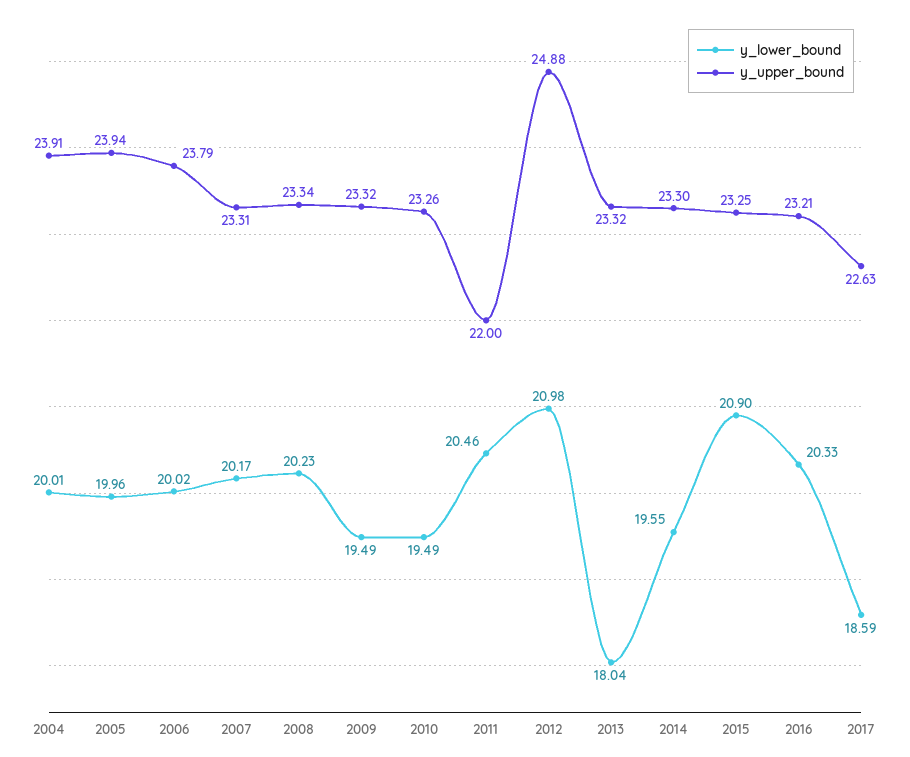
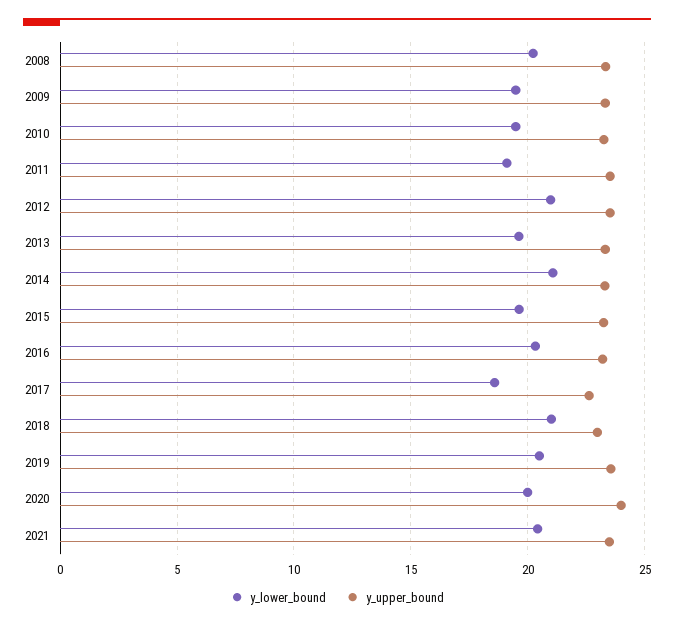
y_lower_bound, 2004: 20.01 -> none
y_upper_bound, 2004: 23.91 -> none
y_lower_bound, 2005: 19.96 -> none
y_upper_bound, 2005: 23.94 -> none
y_lower_bound, 2006: 20.02 -> none
y_upper_bound, 2006: 23.79 -> none
y_lower_bound, 2007: 20.17 -> none
y_upper_bound, 2007: 23.31 -> none
y_lower_bound, 2011: 20.46 -> 19
y_upper_bound, 2011: 22 -> 23.5
y_upper_bound, 2012: 24.88 -> 23.5
y_lower_bound, 2013: 18.04 -> 19.5
y_lower_bound, 2014: 19.55 -> 21
y_lower_bound, 2015: 20.9 -> 19.5
y_lower_bound, 2018: none -> 21
y_upper_bound, 2018: none -> 23
y_lower_bound, 2019: none -> 20.5
y_upper_bound, 2019: none -> 23.5
y_lower_bound, 2020: none -> 20
y_upper_bound, 2020: none -> 24
y_lower_bound, 2021: none -> 20.5
y_upper_bound, 2021: none -> 23.5

